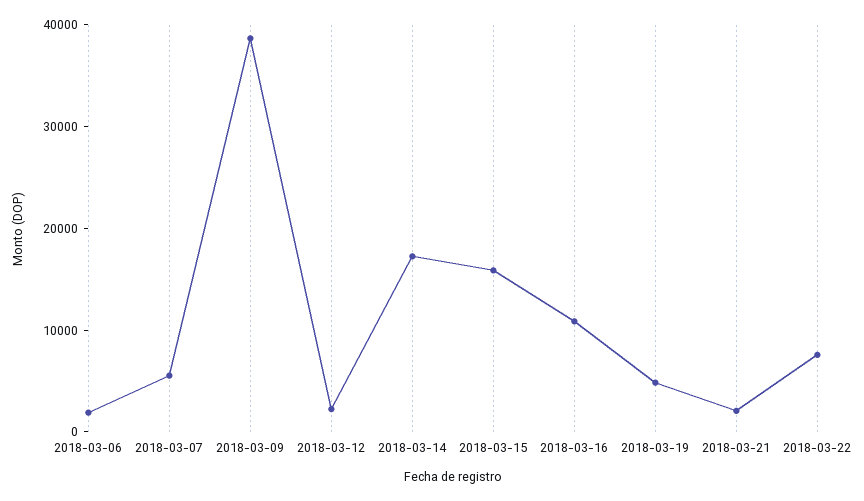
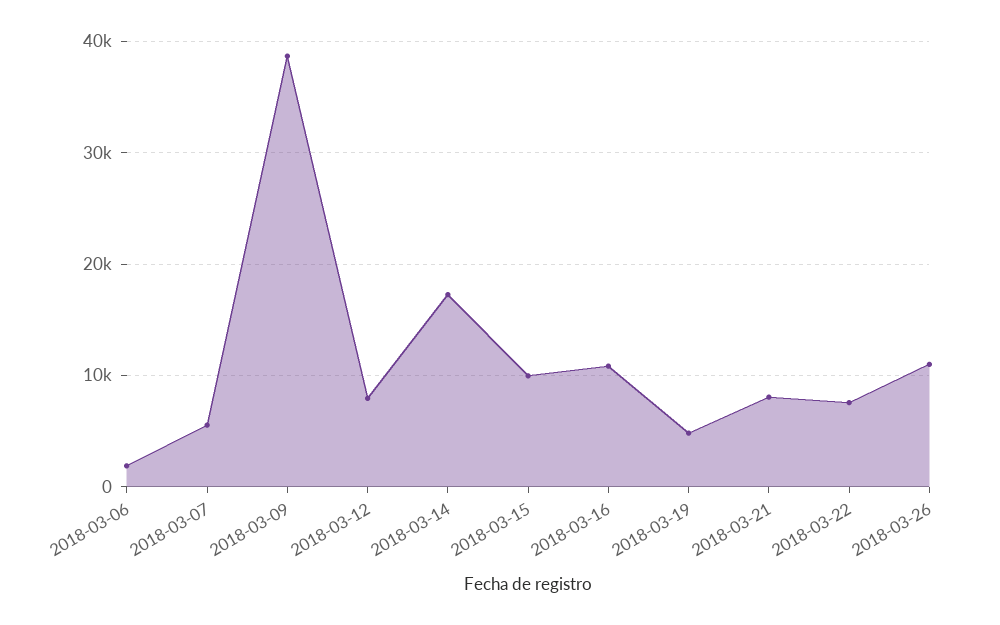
2018-03-12: 2000 -> 8000
2018-03-15: 16000 -> 10000
2018-03-21: 2000 -> 8000
2018-03-26: none -> 11000

